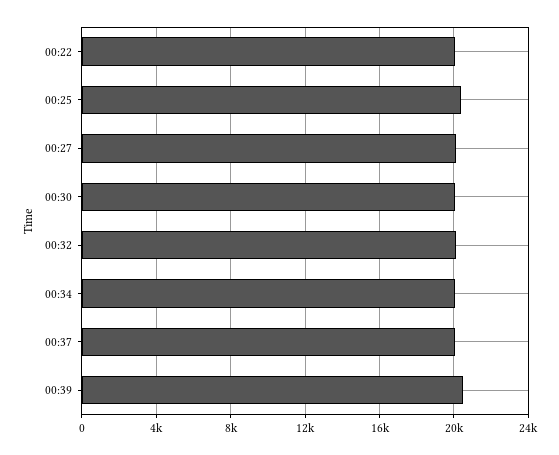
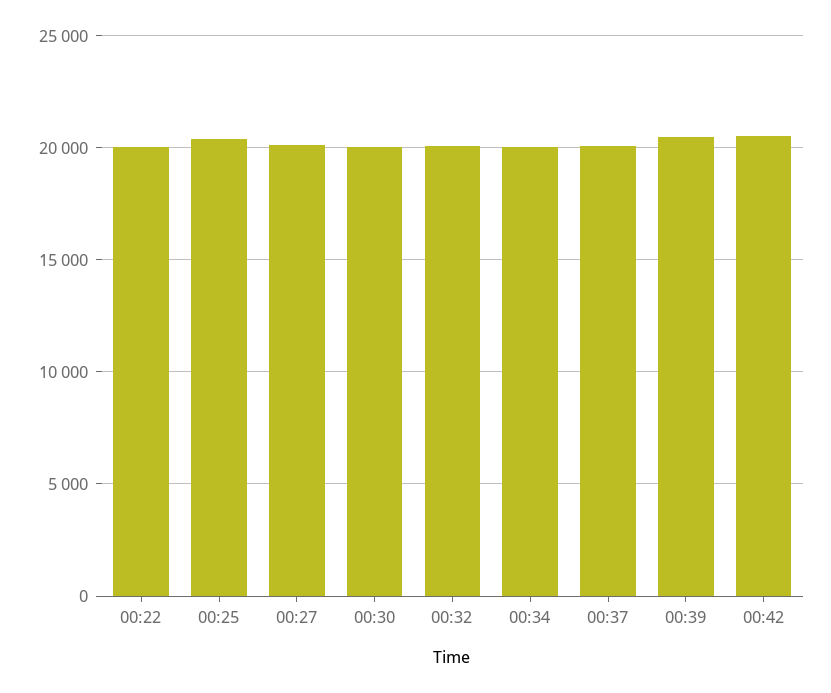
00:42: none -> 20500

